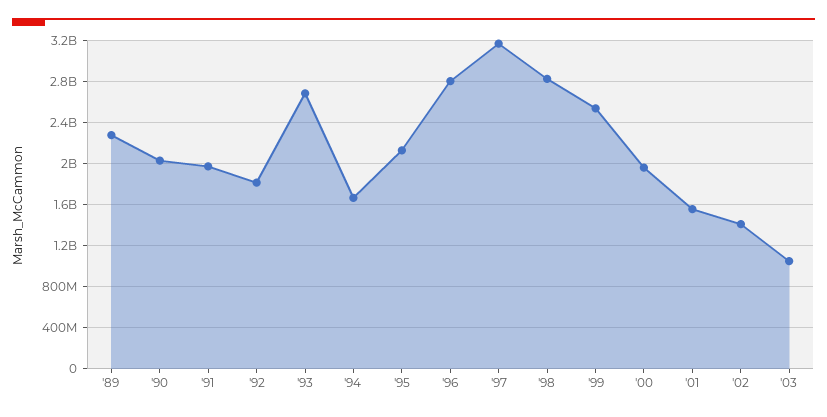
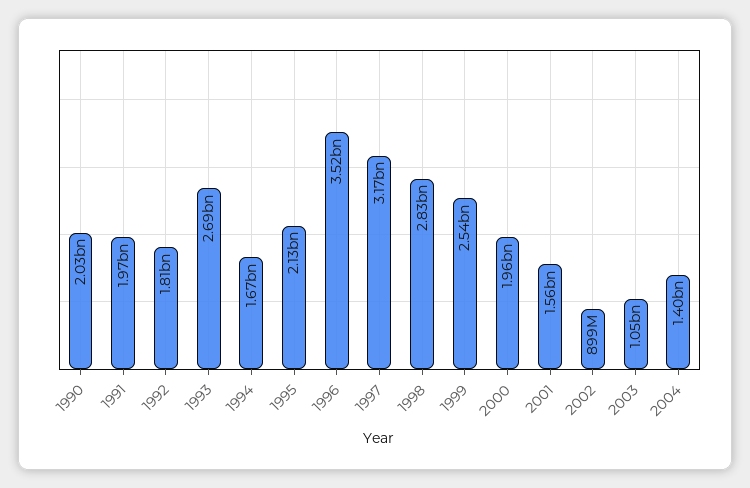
'89: 2300000000 -> none
'96: 2800000000 -> 3520000000
'02: 1400000000 -> 899000000
2004: none -> 1400000000

